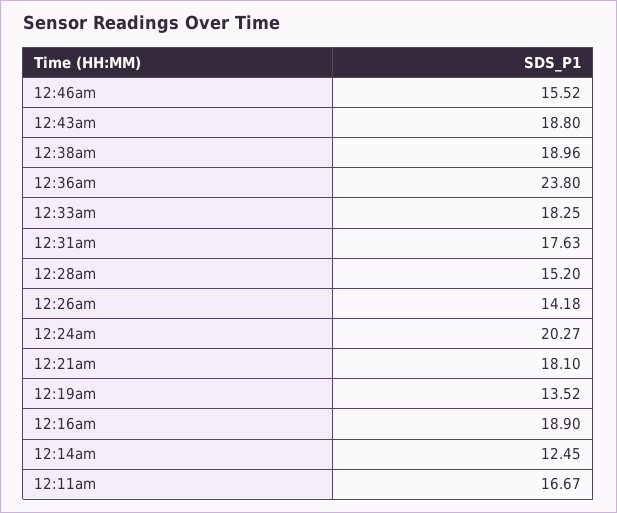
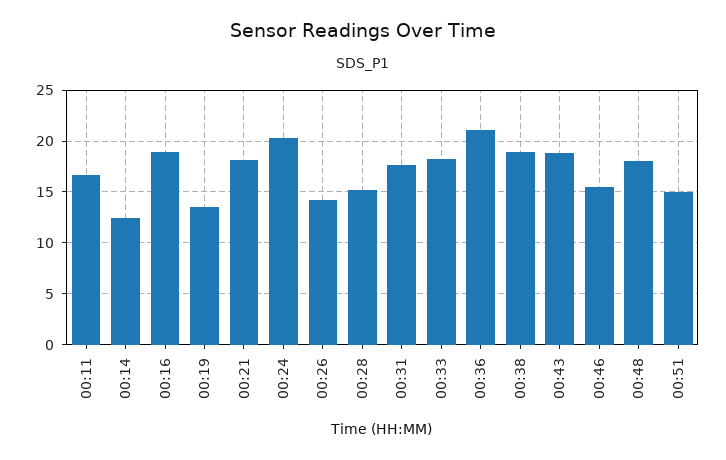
12:36am: 23.8 -> 21
00:48: none -> 18
00:51: none -> 15

